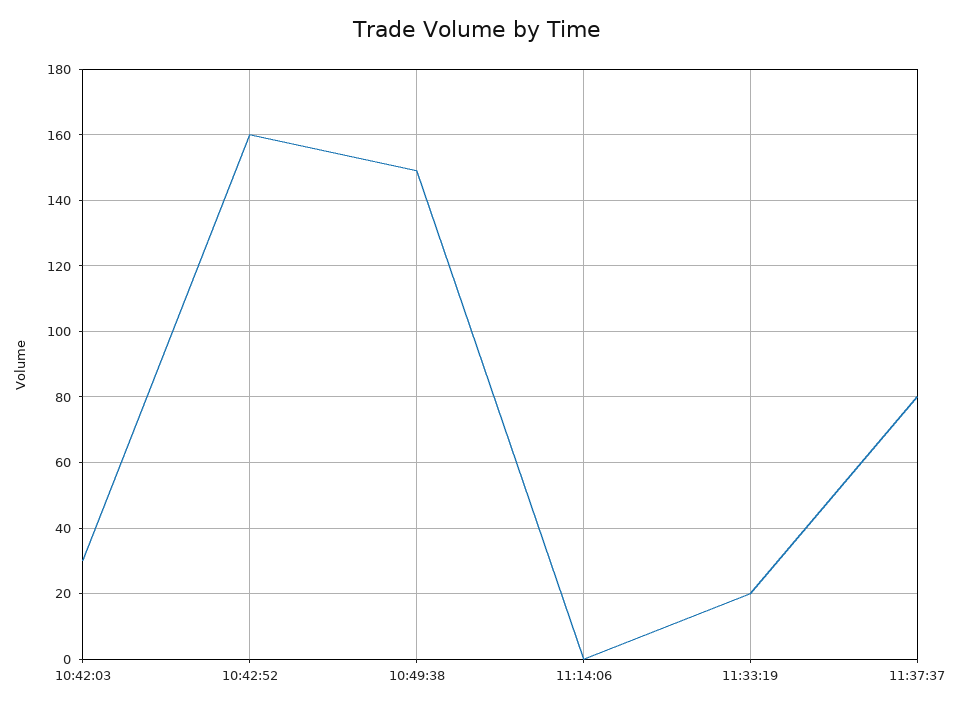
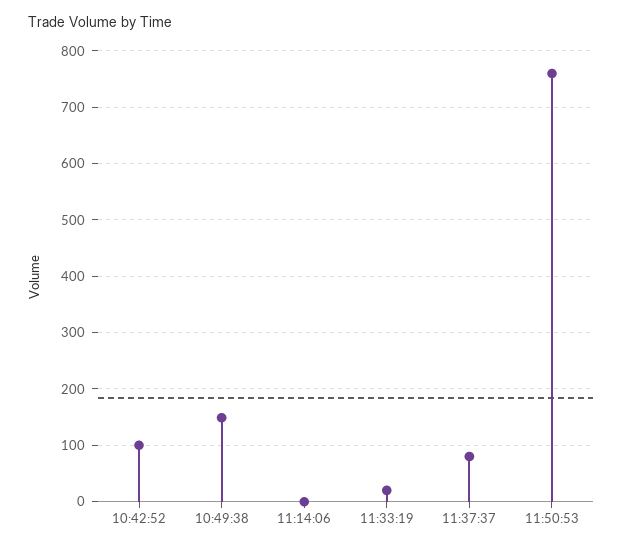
10:42:03: 30 -> none
10:42:52: 160 -> 100
11:50:53: none -> 760

